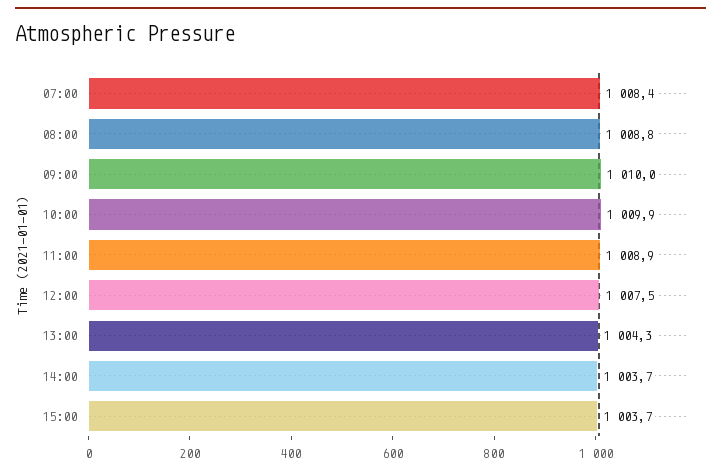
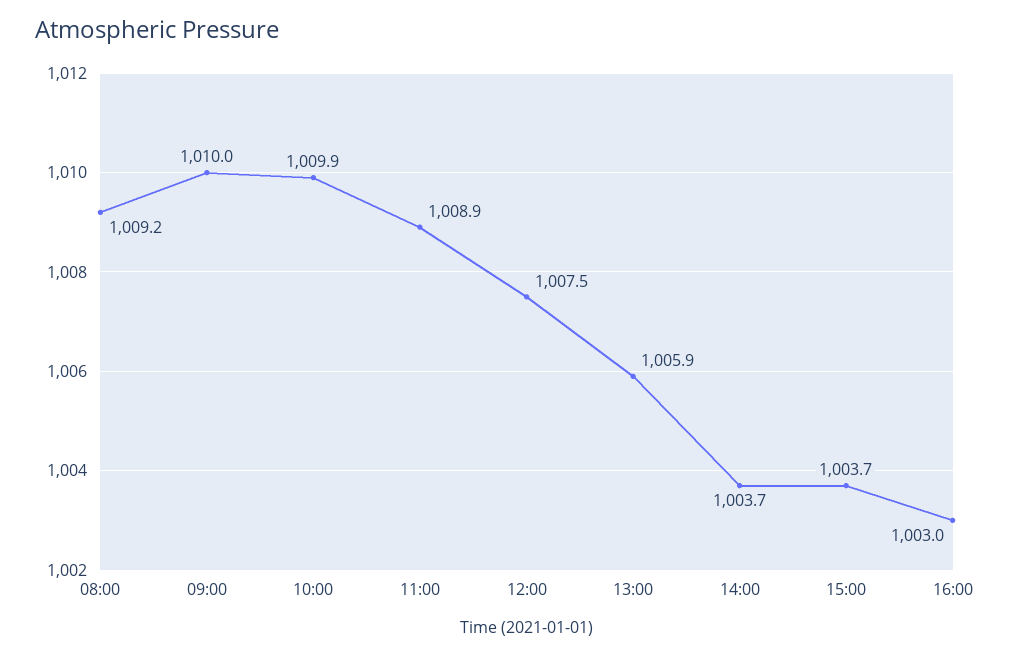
07:00: 1008.4 -> none
08:00: 1008.8 -> 1009.2
13:00: 1004.3 -> 1005.9
16:00: none -> 1003

